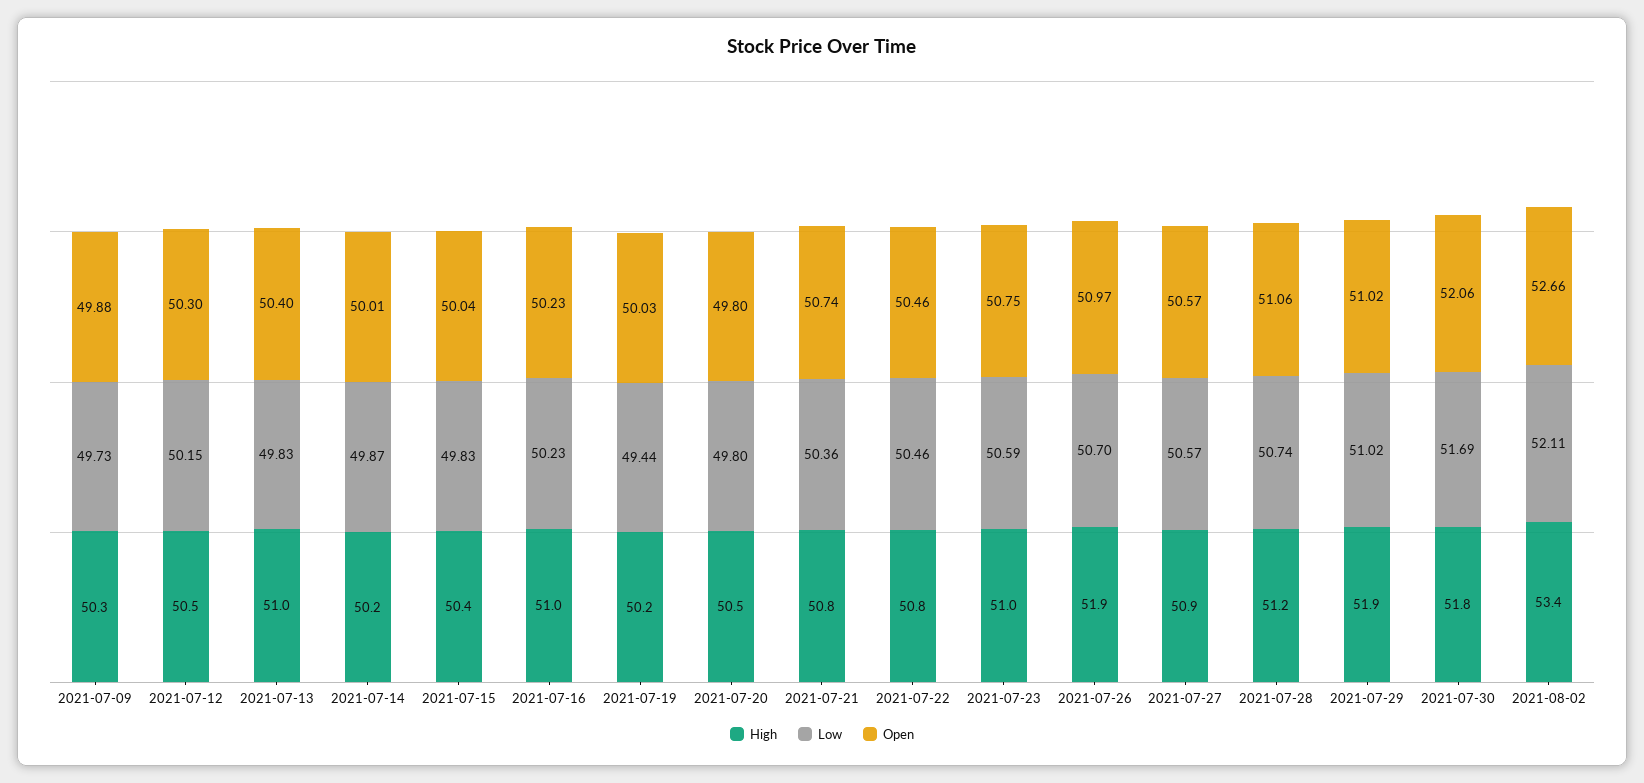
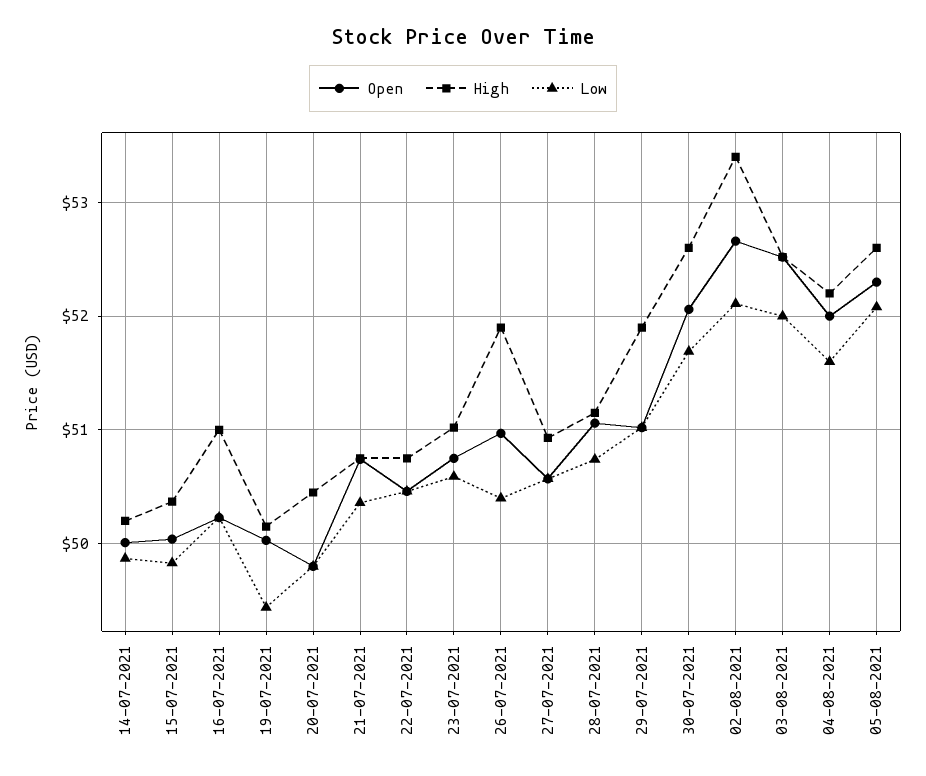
High, 2021-07-09: 50.3 -> none
Low, 2021-07-09: 49.73 -> none
Open, 2021-07-09: 49.88 -> none
High, 2021-07-12: 50.5 -> none
Low, 2021-07-12: 50.15 -> none
Open, 2021-07-12: 50.3 -> none
High, 2021-07-13: 51 -> none
Low, 2021-07-13: 49.83 -> none
Open, 2021-07-13: 50.4 -> none
Low, 2021-07-26: 50.7 -> 50.4
High, 2021-07-30: 51.8 -> 52.6
Open, 03-08-2021: none -> 52.5
High, 03-08-2021: none -> 52.5
Low, 03-08-2021: none -> 52
Open, 04-08-2021: none -> 52
High, 04-08-2021: none -> 52.2
Low, 04-08-2021: none -> 51.6
Open, 05-08-2021: none -> 52.3
High, 05-08-2021: none -> 52.6
Low, 05-08-2021: none -> 52.1

